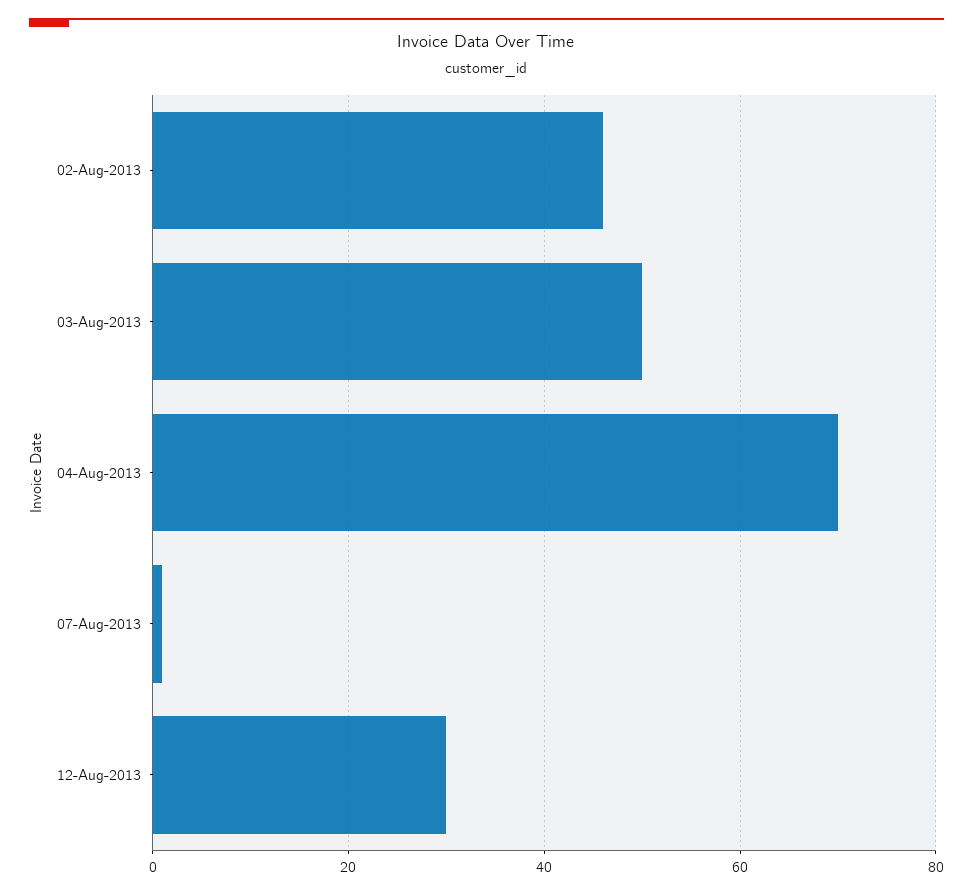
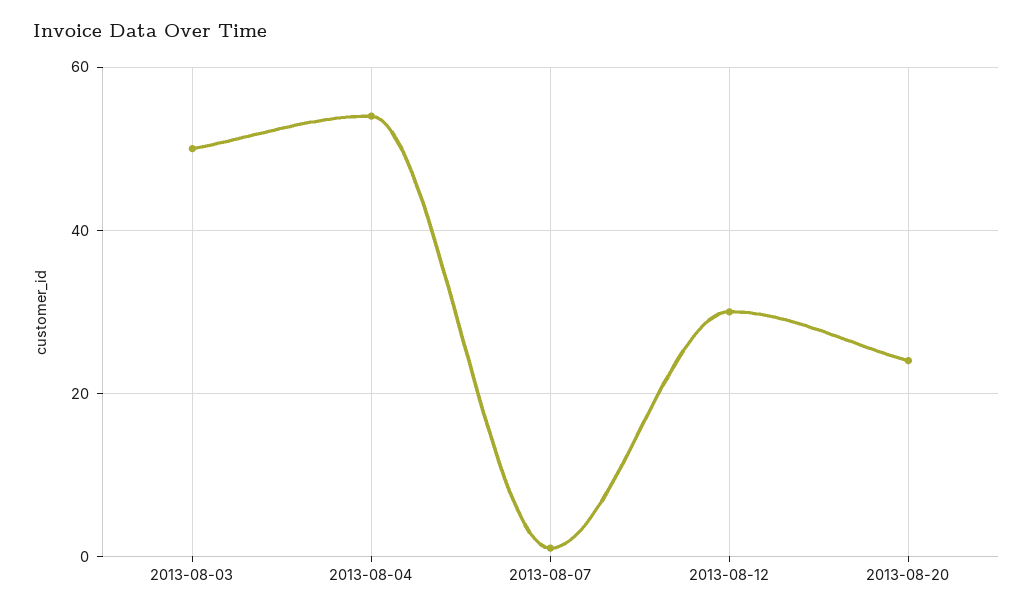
02-Aug-2013: 45 -> none
04-Aug-2013: 70 -> 55
2013-08-20: none -> 25

